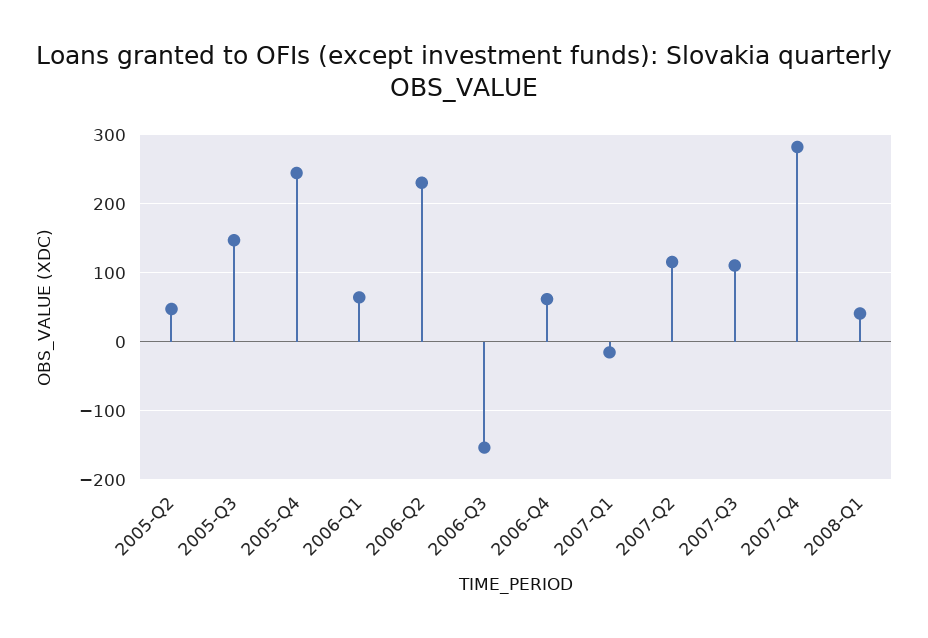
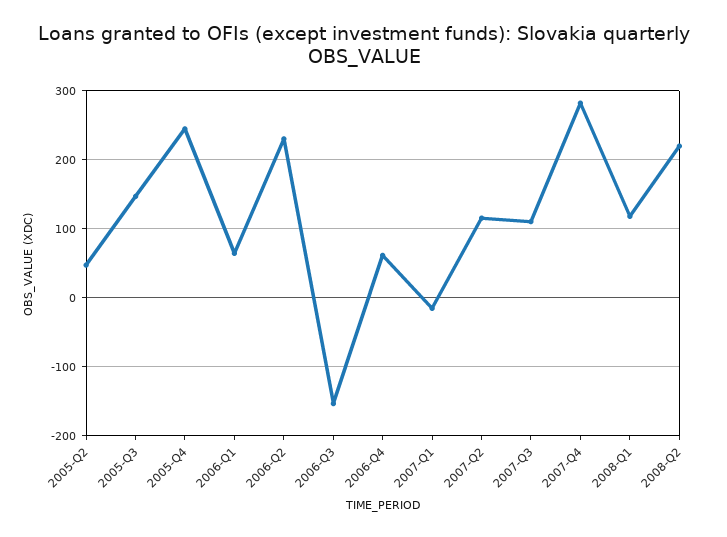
2008-Q1: 40 -> 120
2008-Q2: none -> 220

